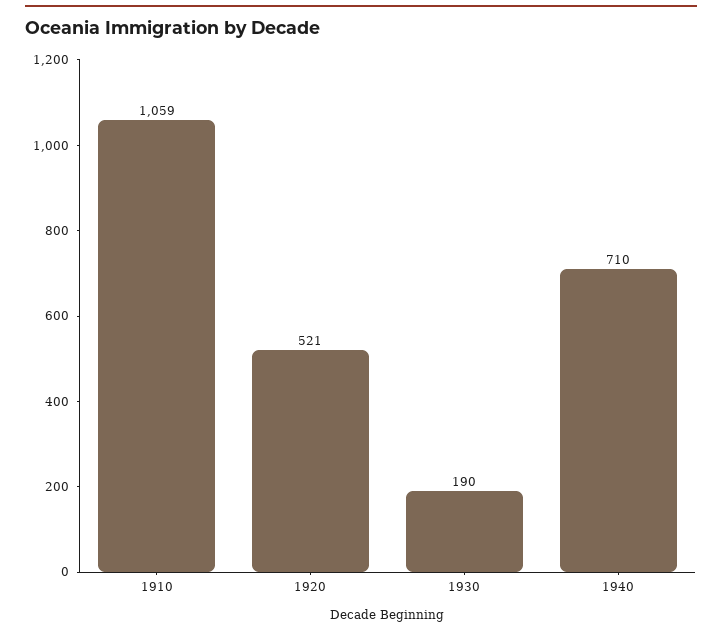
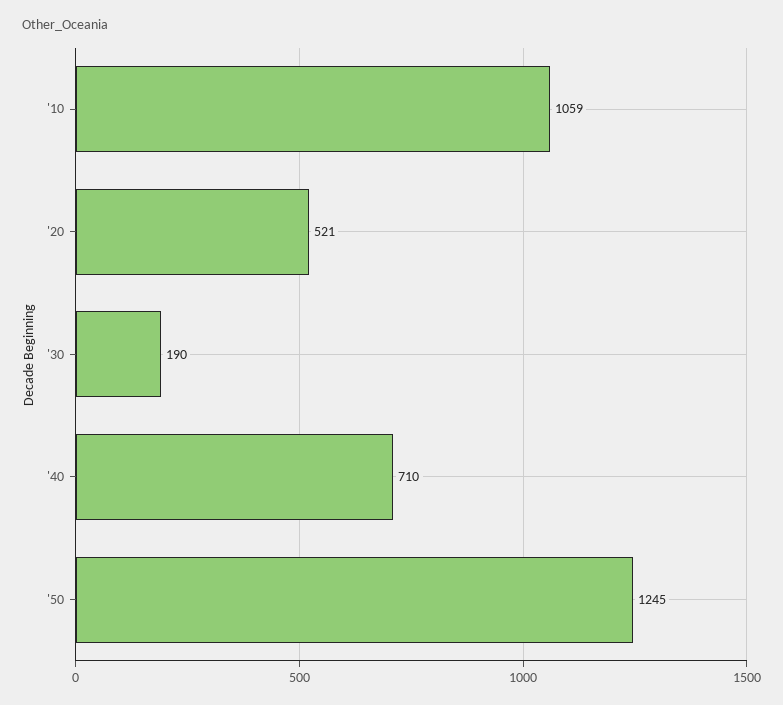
'50: none -> 1245

